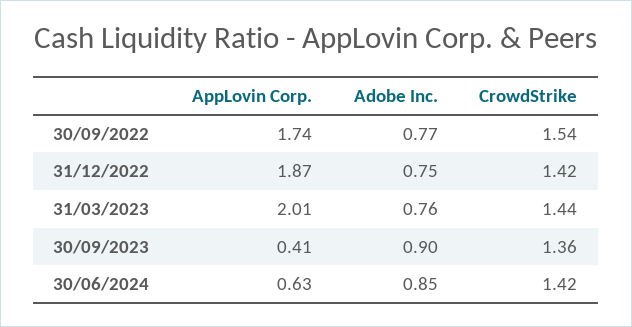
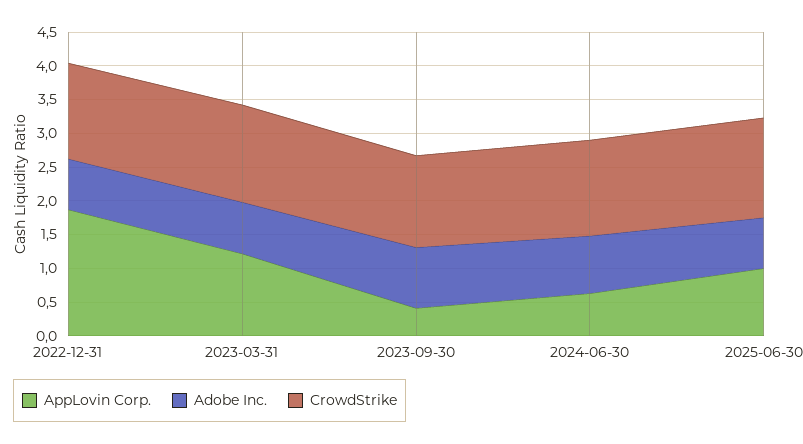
AppLovin Corp., 30/09/2022: 1.74 -> none
Adobe Inc., 30/09/2022: 0.77 -> none
CrowdStrike, 30/09/2022: 1.54 -> none
AppLovin Corp., 31/03/2023: 2.01 -> 1.25
AppLovin Corp., 2025-06-30: none -> 1
Adobe Inc., 2025-06-30: none -> 0.75
CrowdStrike, 2025-06-30: none -> 1.5

